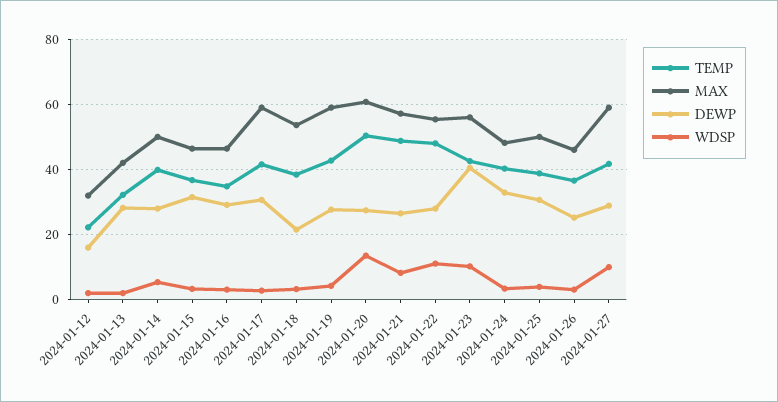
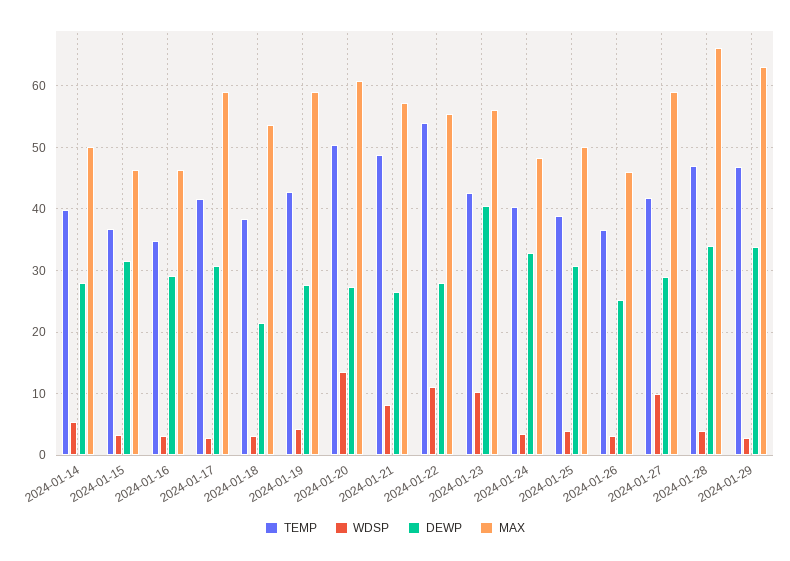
TEMP, 2024-01-12: 22 -> none
MAX, 2024-01-12: 32 -> none
DEWP, 2024-01-12: 16 -> none
WDSP, 2024-01-12: 2 -> none
TEMP, 2024-01-13: 32 -> none
MAX, 2024-01-13: 42 -> none
DEWP, 2024-01-13: 28 -> none
WDSP, 2024-01-13: 2 -> none
TEMP, 2024-01-22: 48 -> 54
TEMP, 2024-01-28: none -> 47
WDSP, 2024-01-28: none -> 4
DEWP, 2024-01-28: none -> 34
MAX, 2024-01-28: none -> 66
TEMP, 2024-01-29: none -> 47
WDSP, 2024-01-29: none -> 3
DEWP, 2024-01-29: none -> 34
MAX, 2024-01-29: none -> 63

